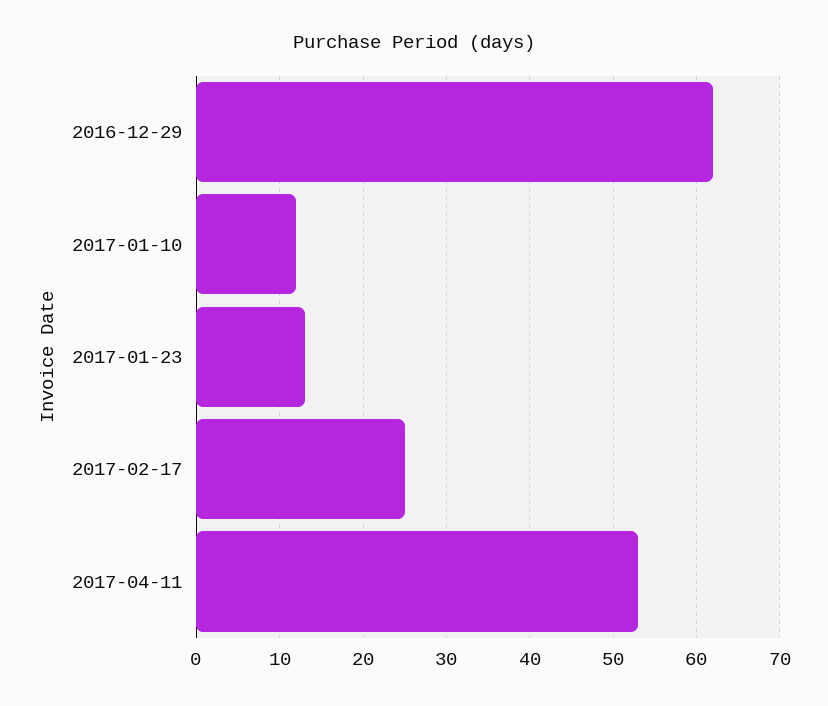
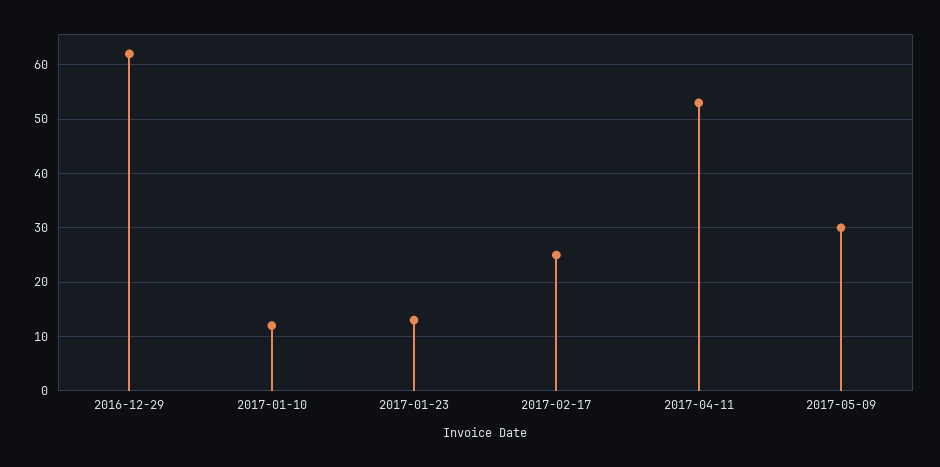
2017-05-09: none -> 30

